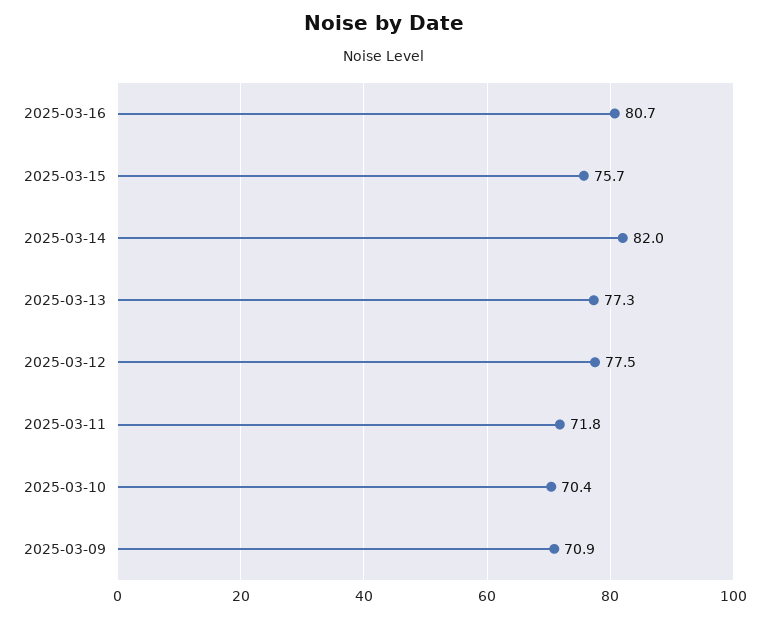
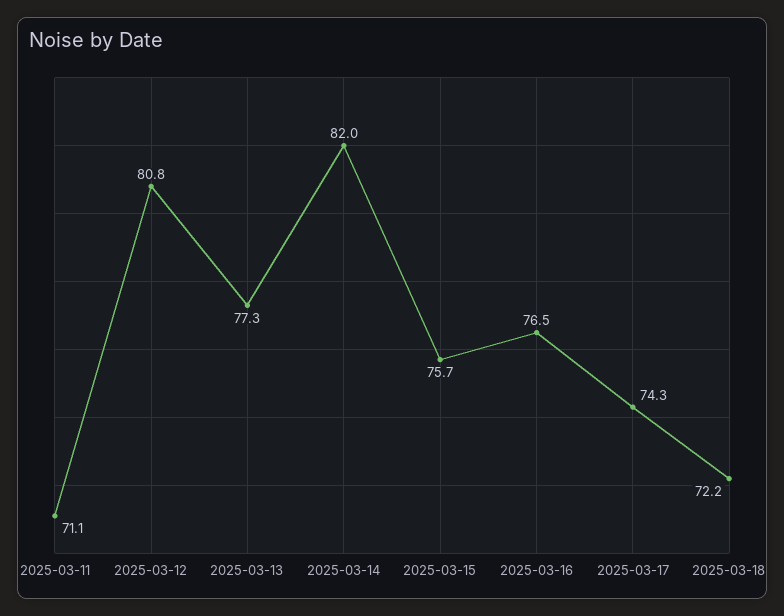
2025-03-16: 80.7 -> 76.5
2025-03-12: 77.5 -> 80.8
2025-03-11: 71.8 -> 71.1
2025-03-10: 70.4 -> none
2025-03-09: 70.9 -> none
2025-03-17: none -> 74.3
2025-03-18: none -> 72.2

